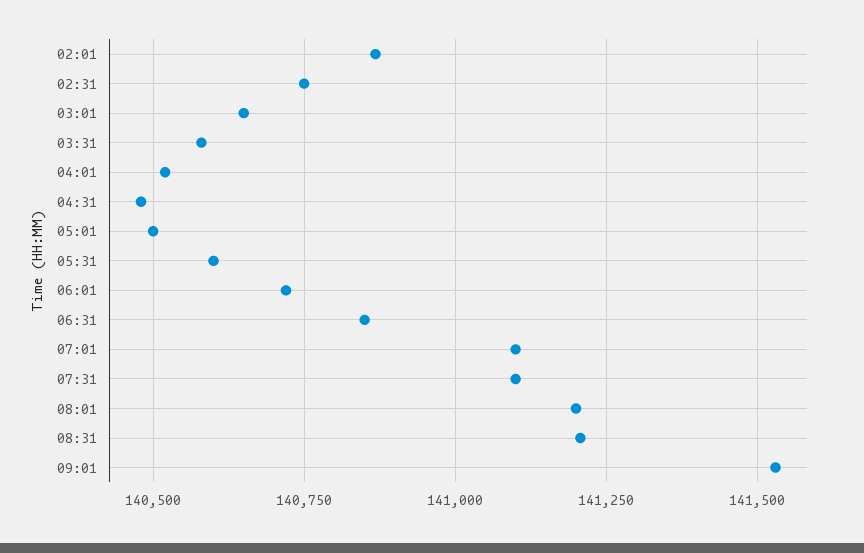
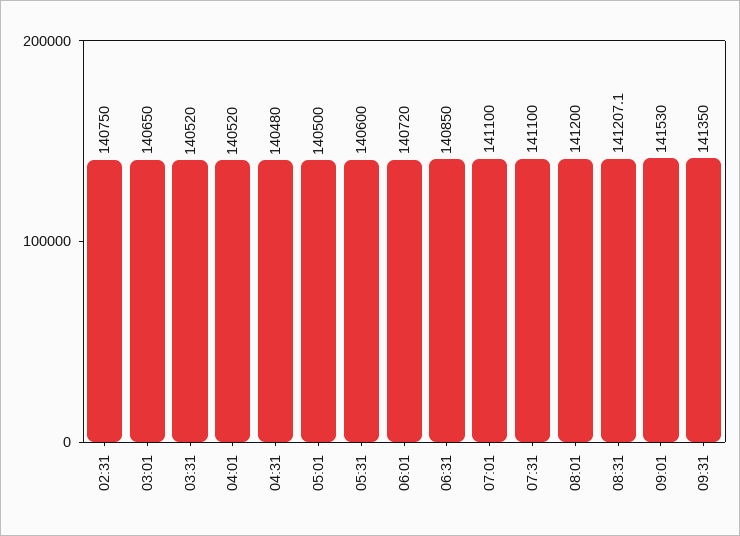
02:01: 140875 -> none
03:31: 140575 -> 140520
09:31: none -> 141350

